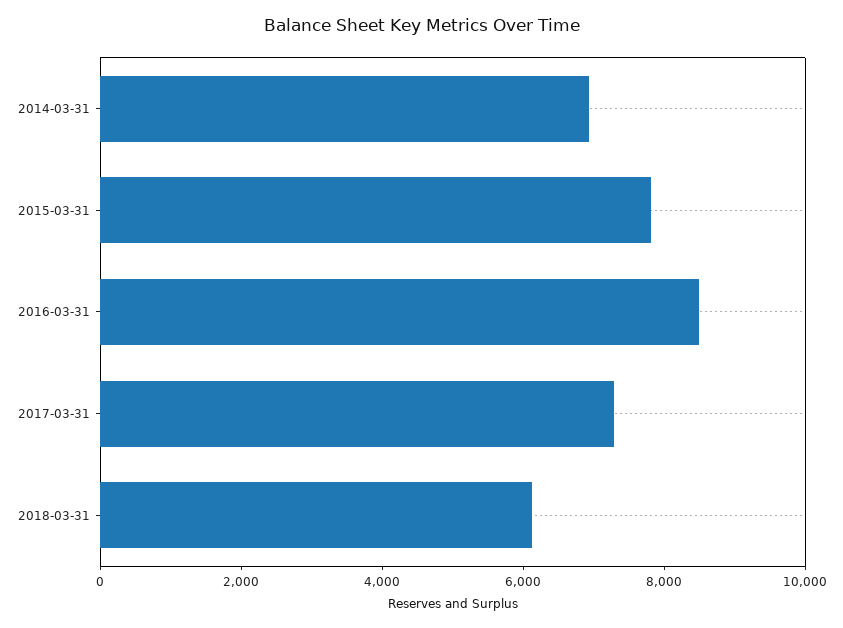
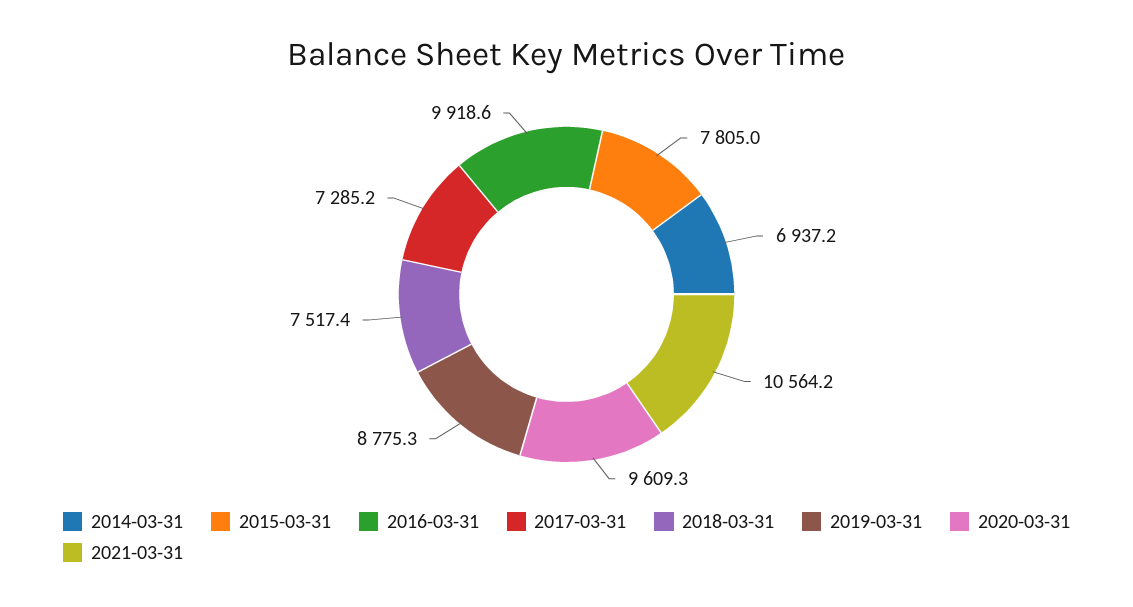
2016-03-31: 8500 -> 9918.6
2018-03-31: 6000 -> 7517.4
2019-03-31: none -> 8775.3
2020-03-31: none -> 9609.3
2021-03-31: none -> 10564.2

